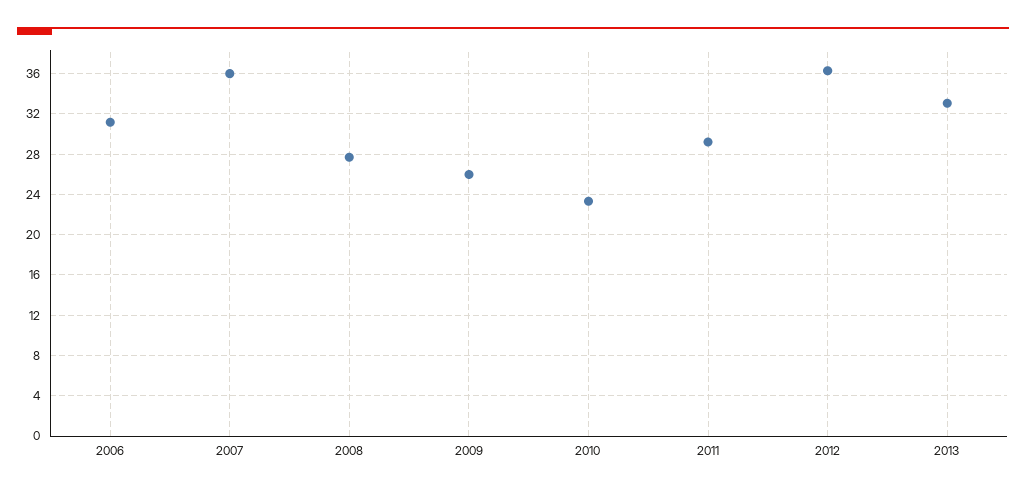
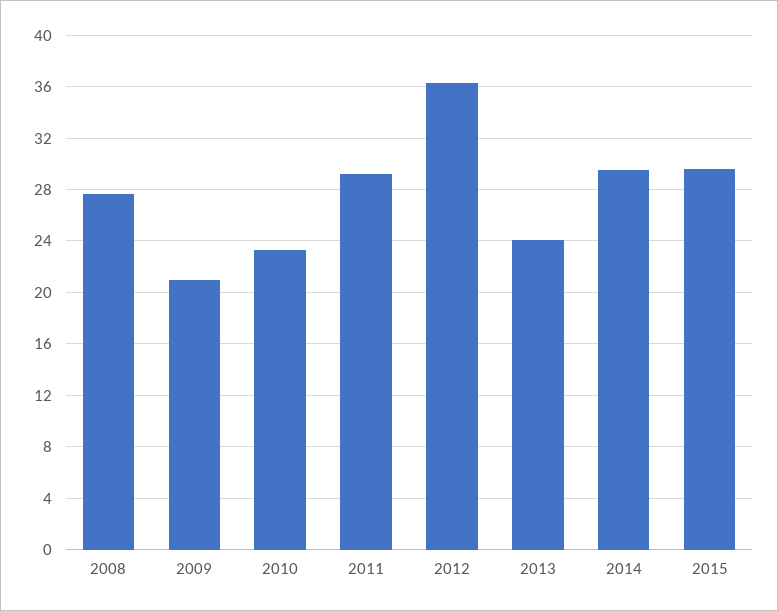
2006: 31 -> none
2007: 36 -> none
2009: 26 -> 21
2013: 33 -> 24
2014: none -> 29.5
2015: none -> 29.5

